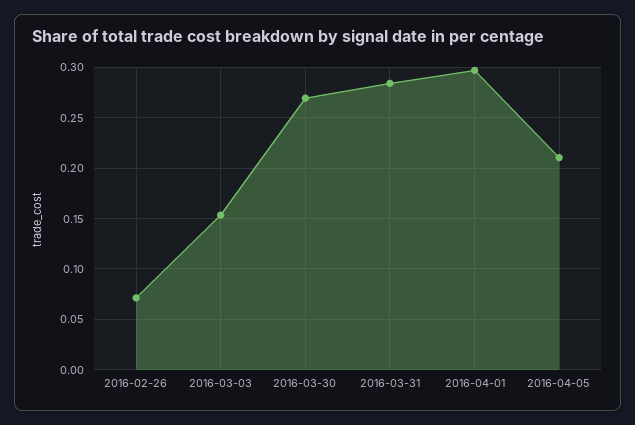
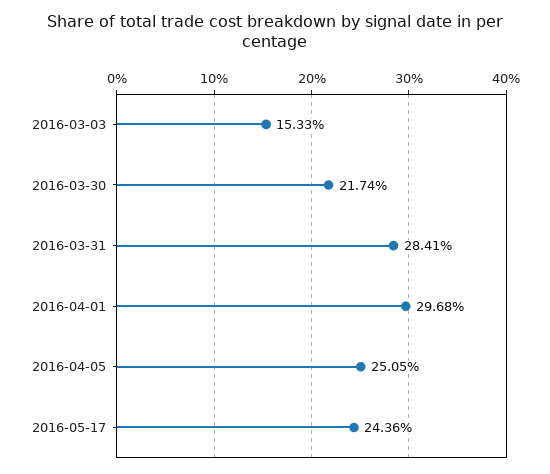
2016-02-26: 0.07 -> none
2016-03-30: 0.27 -> 0.2174
2016-04-05: 0.21 -> 0.2505
2016-05-17: none -> 0.2436

